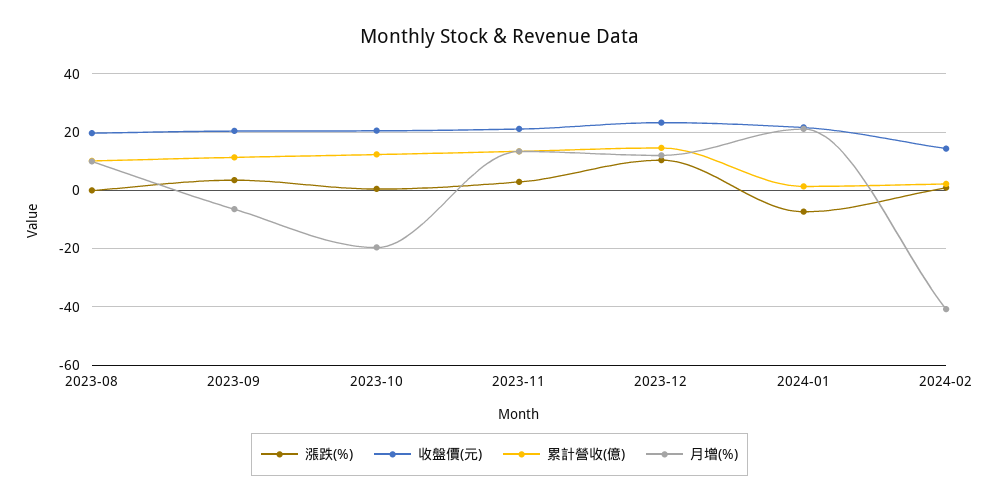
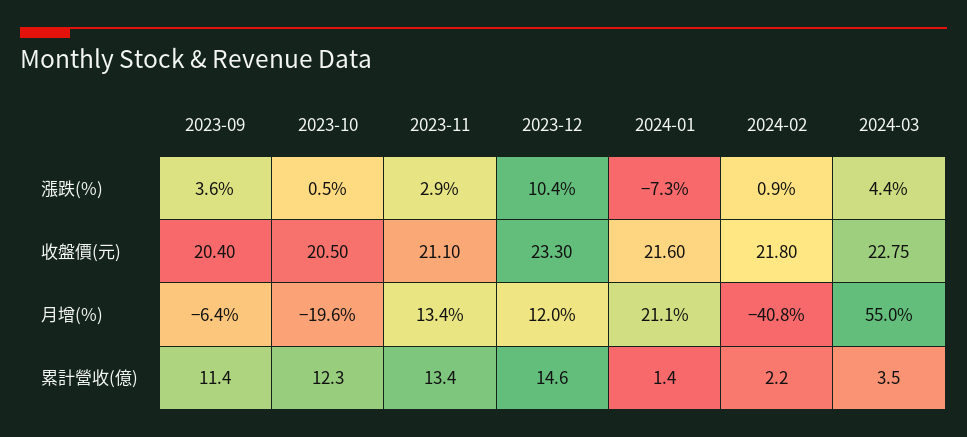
漲跌(%), 2023-08: 0 -> none
收盤價(元), 2023-08: 20 -> none
累計營收(億), 2023-08: 10 -> none
月增(%), 2023-08: 10 -> none
收盤價(元), 2024-02: 15 -> 21.8
漲跌(%), 2024-03: none -> 4.4
收盤價(元), 2024-03: none -> 22.75
月增(%), 2024-03: none -> 55
累計營收(億), 2024-03: none -> 3.5

